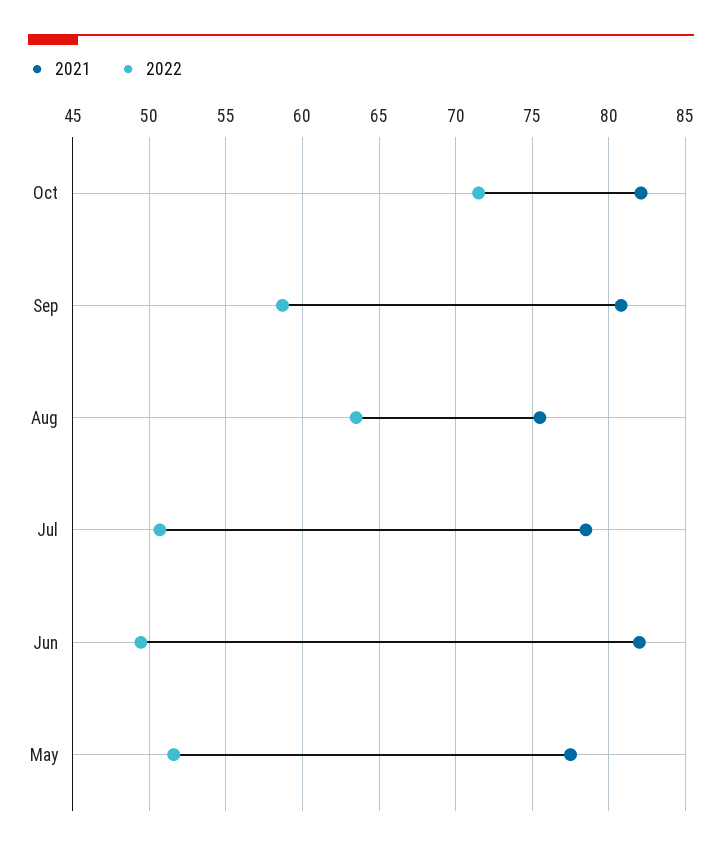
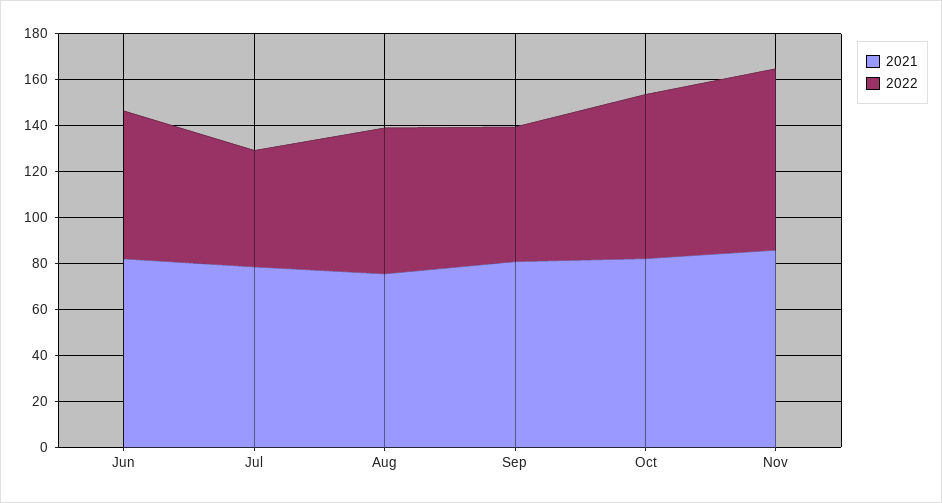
2022, Jun: 49.5 -> 65
2021, May: 77.5 -> none
2022, May: 51.5 -> none
2021, Nov: none -> 85
2022, Nov: none -> 80

